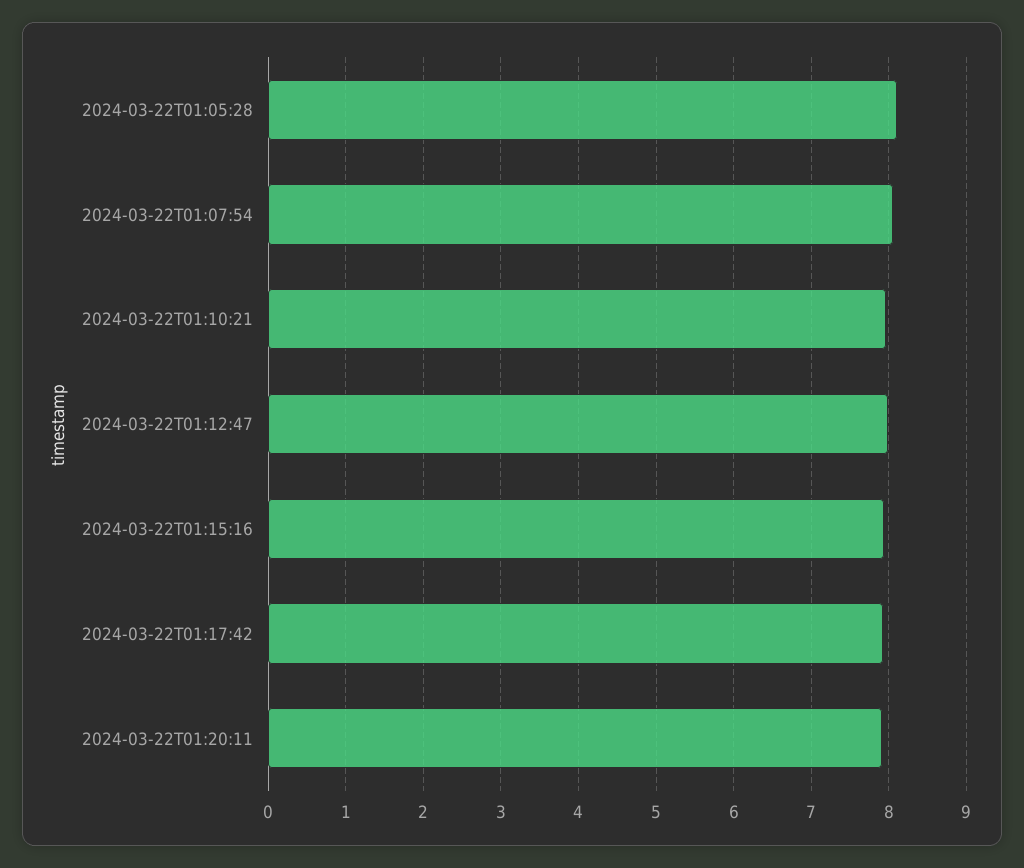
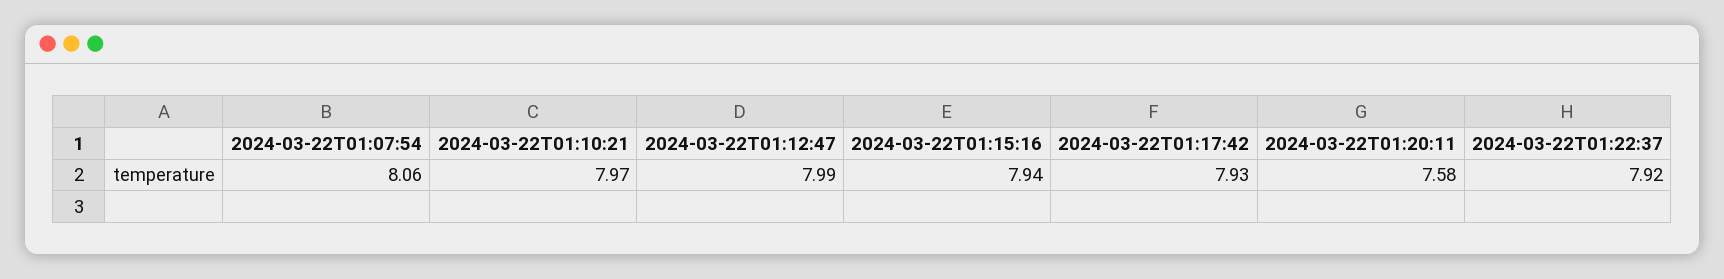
2024-03-22T01:05:28: 8.1 -> none
2024-03-22T01:20:11: 7.9 -> 7.58
2024-03-22T01:22:37: none -> 7.92

